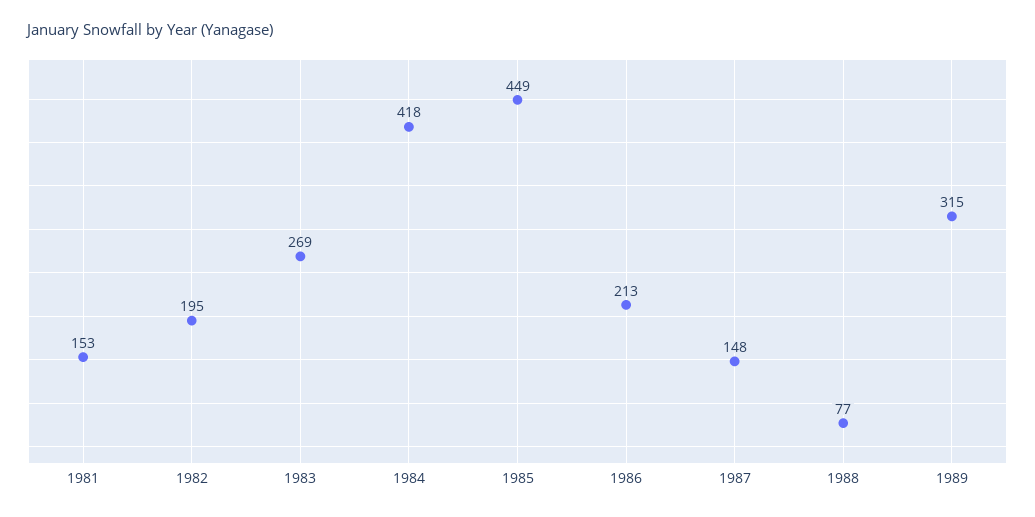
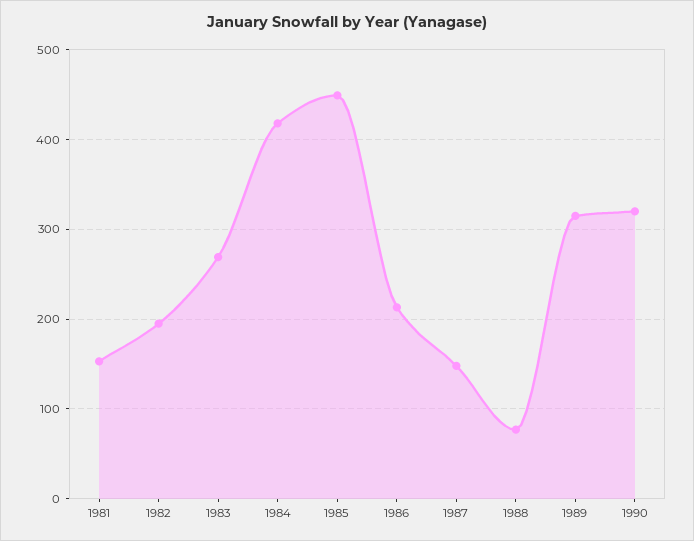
1990: none -> 320

